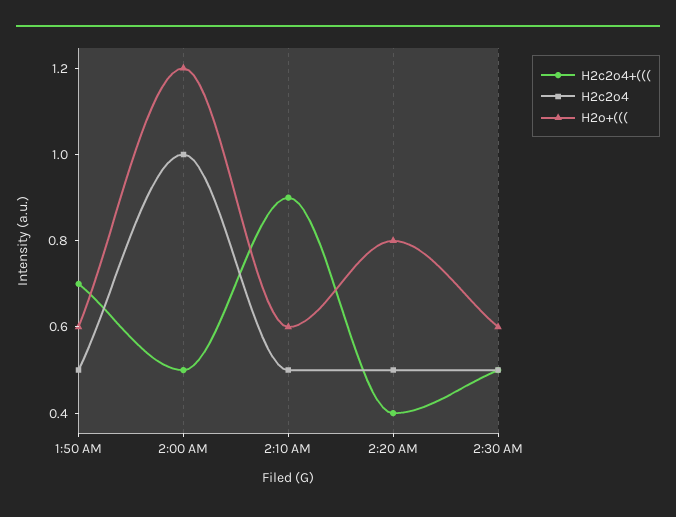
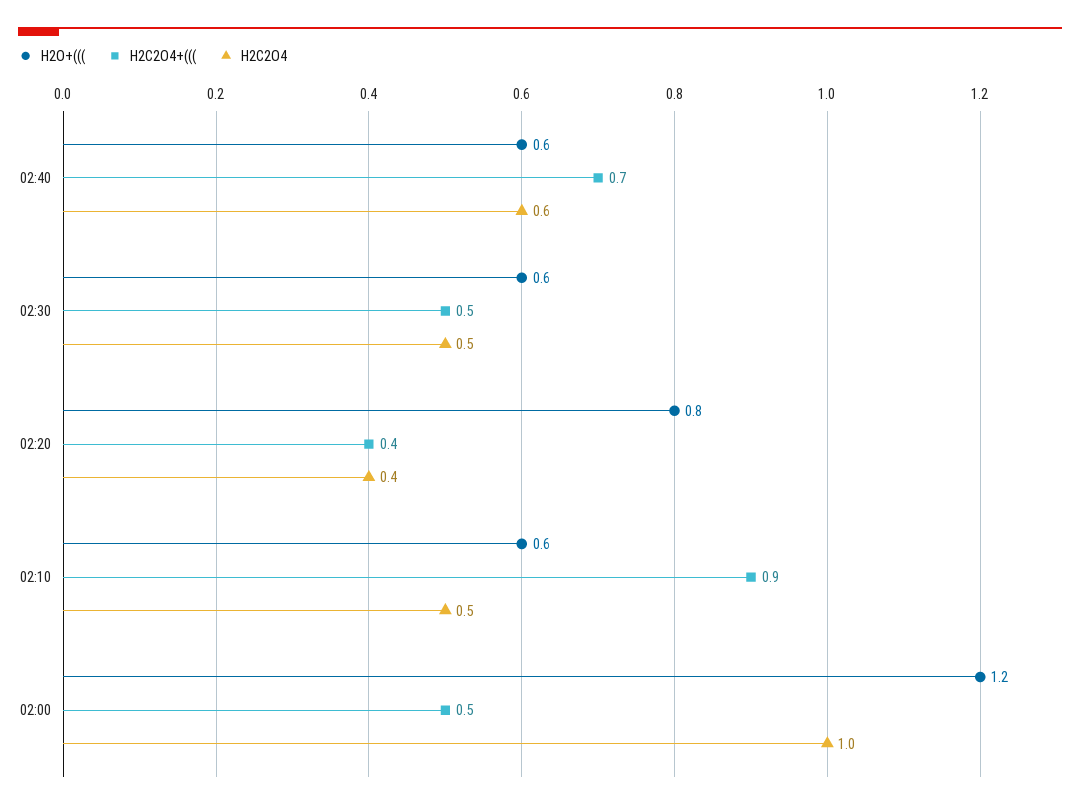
H2c2o4+(((, 1:50 AM: 0.7 -> none
H2c2o4, 1:50 AM: 0.5 -> none
H2o+(((, 1:50 AM: 0.6 -> none
H2c2o4, 2:20 AM: 0.5 -> 0.4
H2o+(((, 02:40: none -> 0.6
H2c2o4+(((, 02:40: none -> 0.7
H2c2o4, 02:40: none -> 0.6

